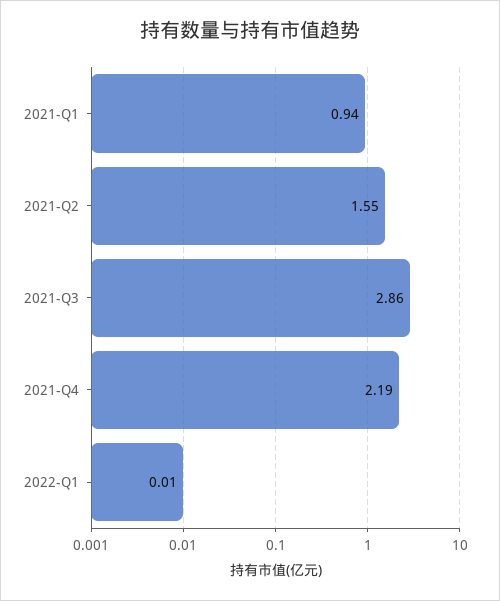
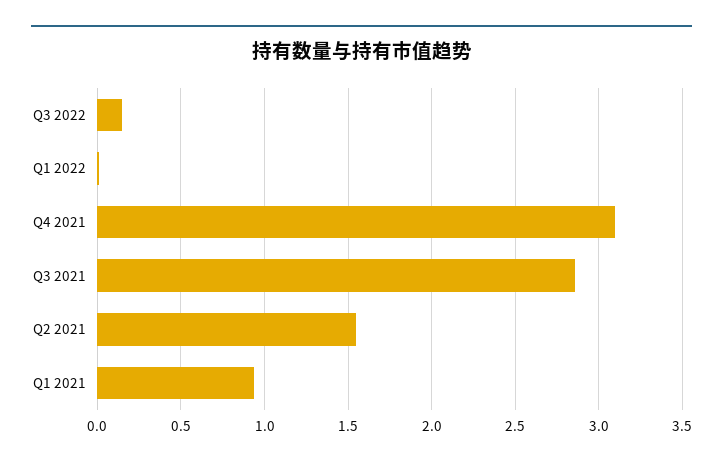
2021-Q4: 2.19 -> 3.1
Q3 2022: none -> 0.15

